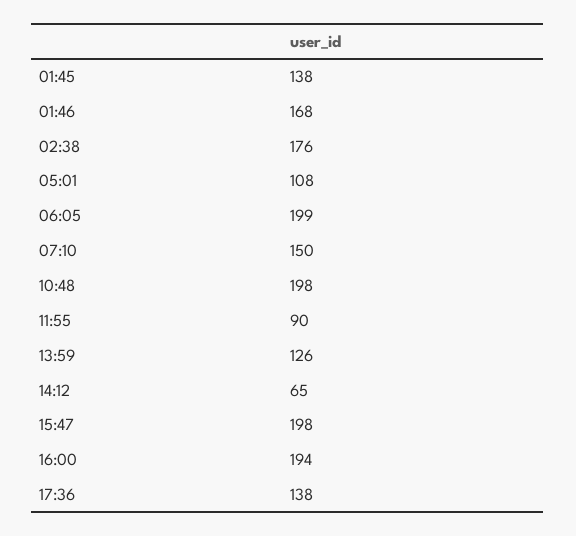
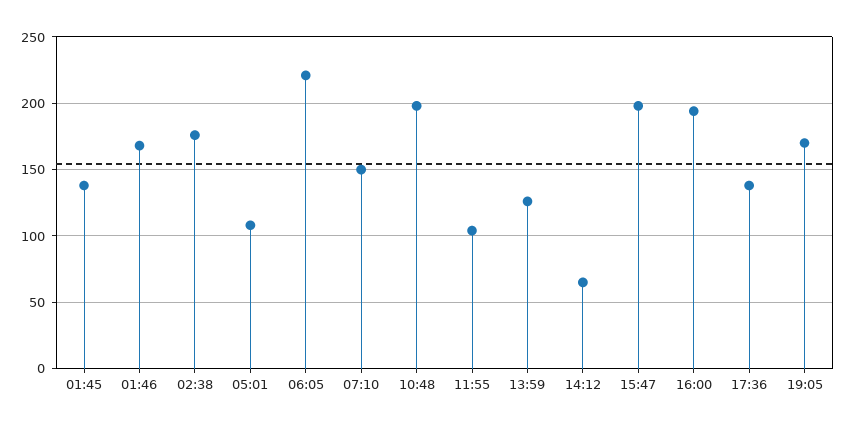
06:05: 199 -> 220
11:55: 90 -> 105
19:05: none -> 170

